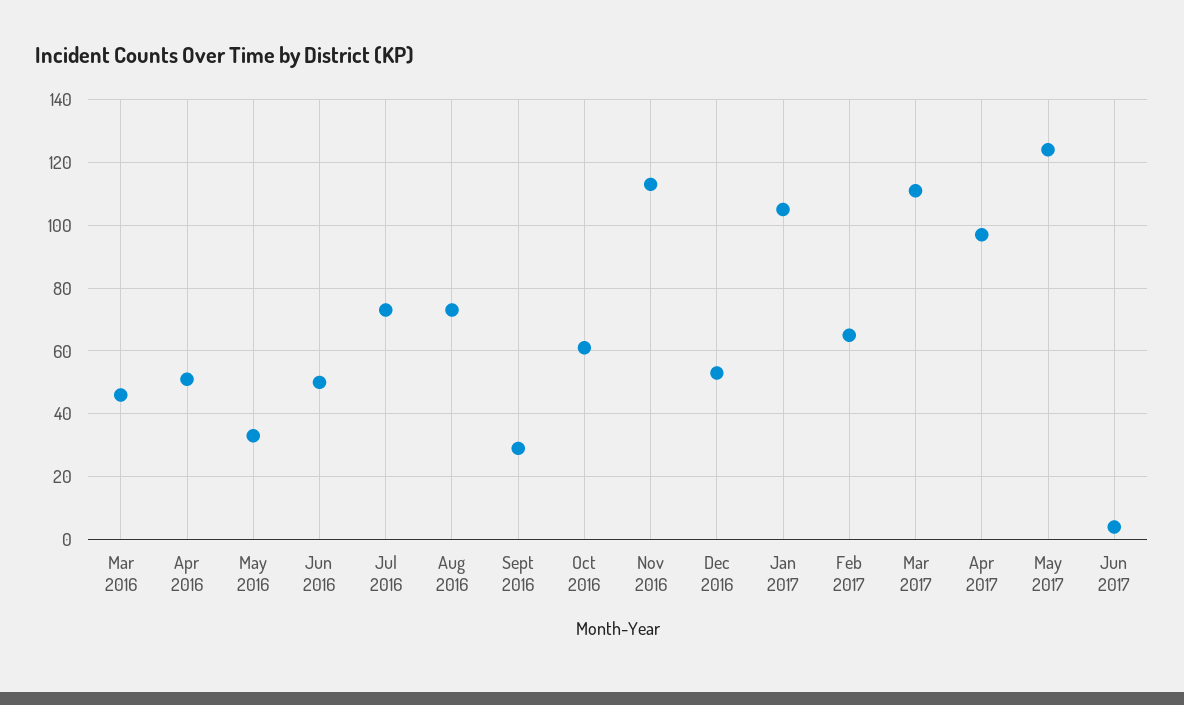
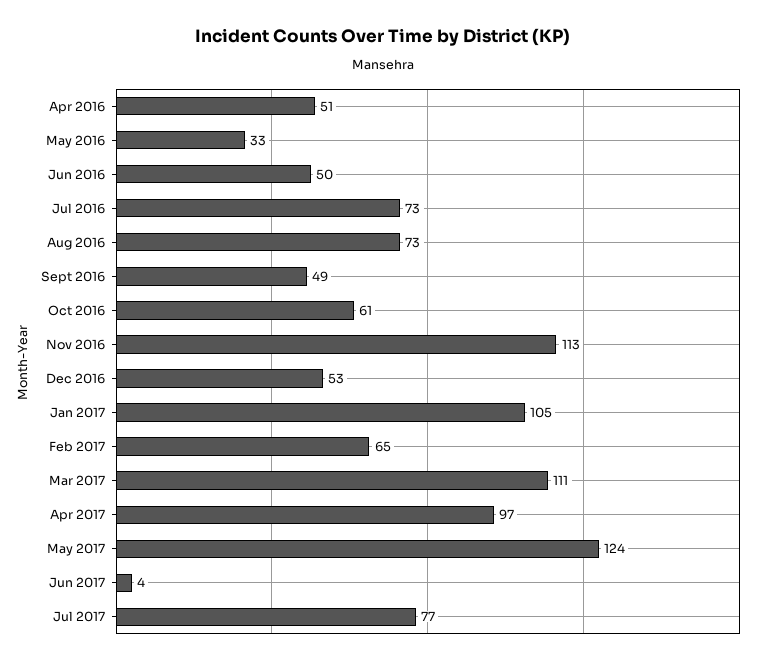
Mar 2016: 45 -> none
Sept 2016: 30 -> 49
Jul 2017: none -> 77

